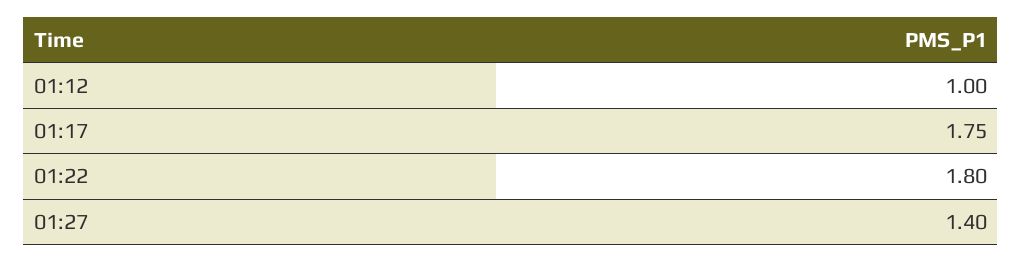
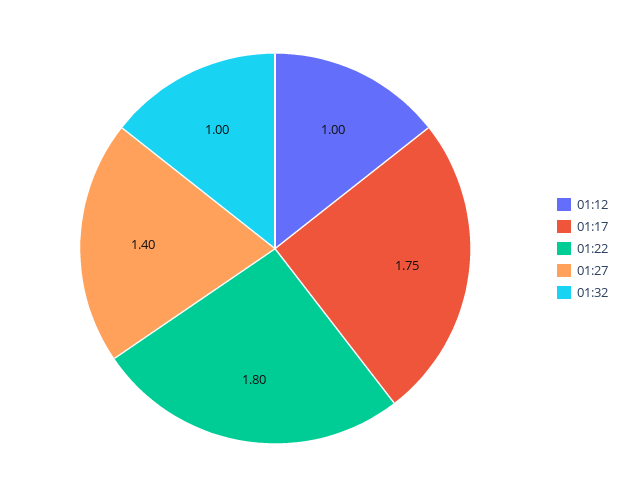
01:32: none -> 1

